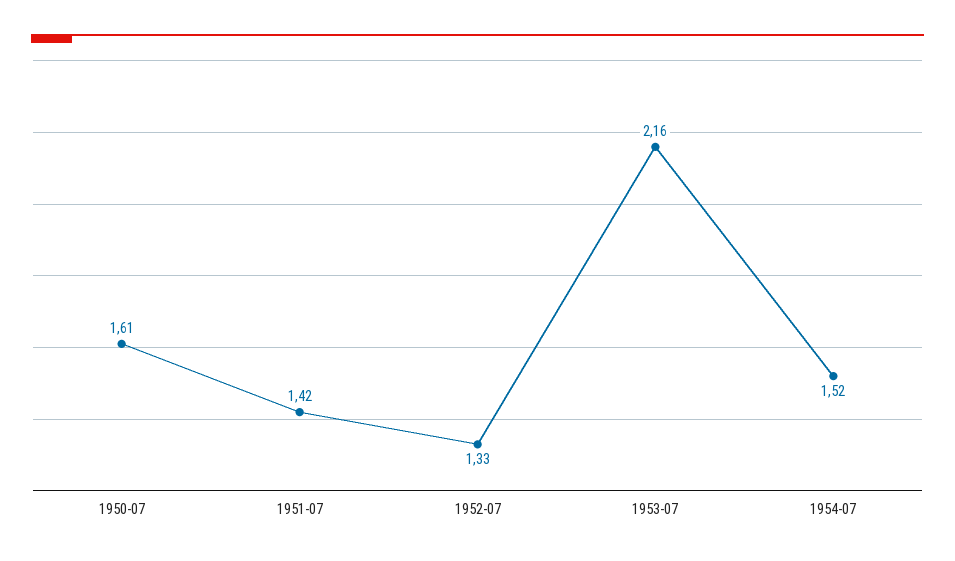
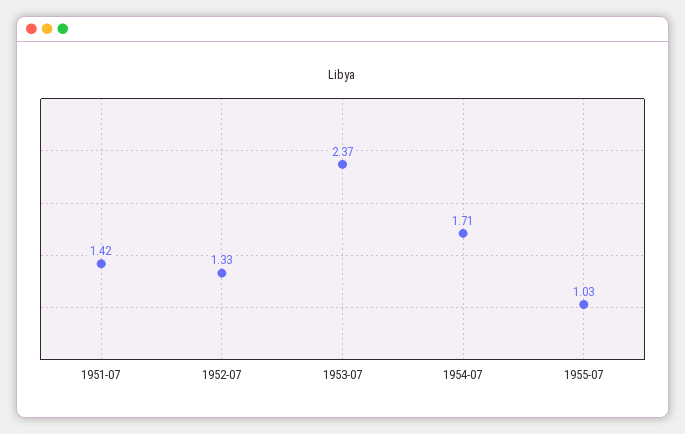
1950-07: 1.61 -> none
1953-07: 2.16 -> 2.37
1954-07: 1.52 -> 1.71
1955-07: none -> 1.03

